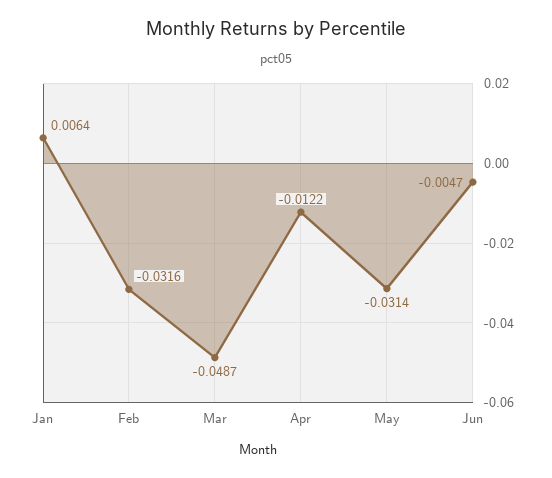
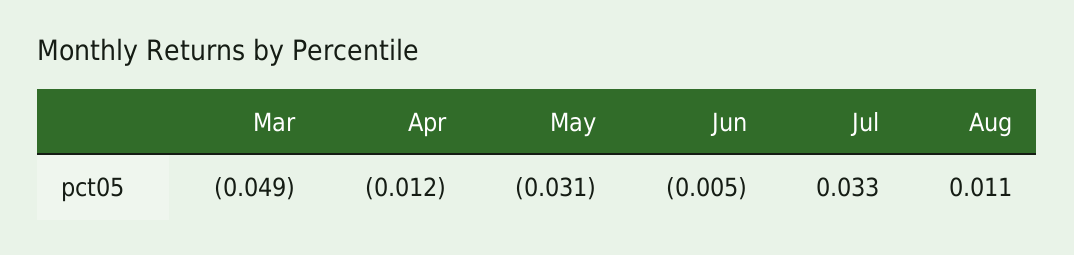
Jan: 0.0064 -> none
Feb: -0.0316 -> none
Jul: none -> 0.033
Aug: none -> 0.011

